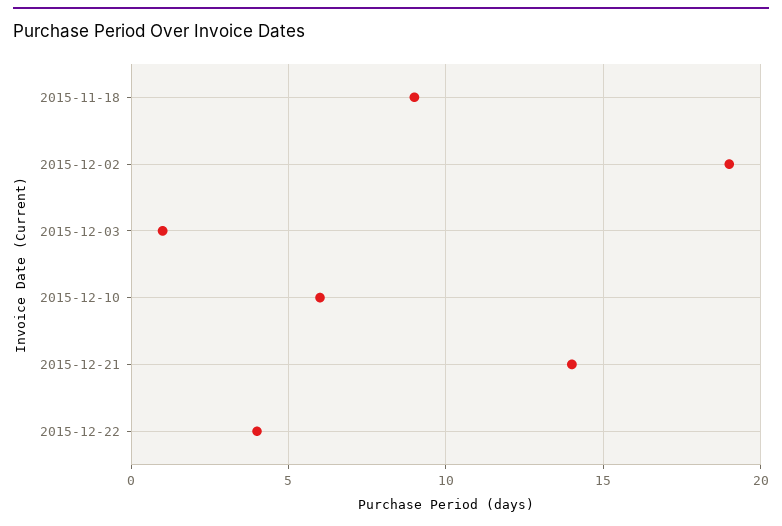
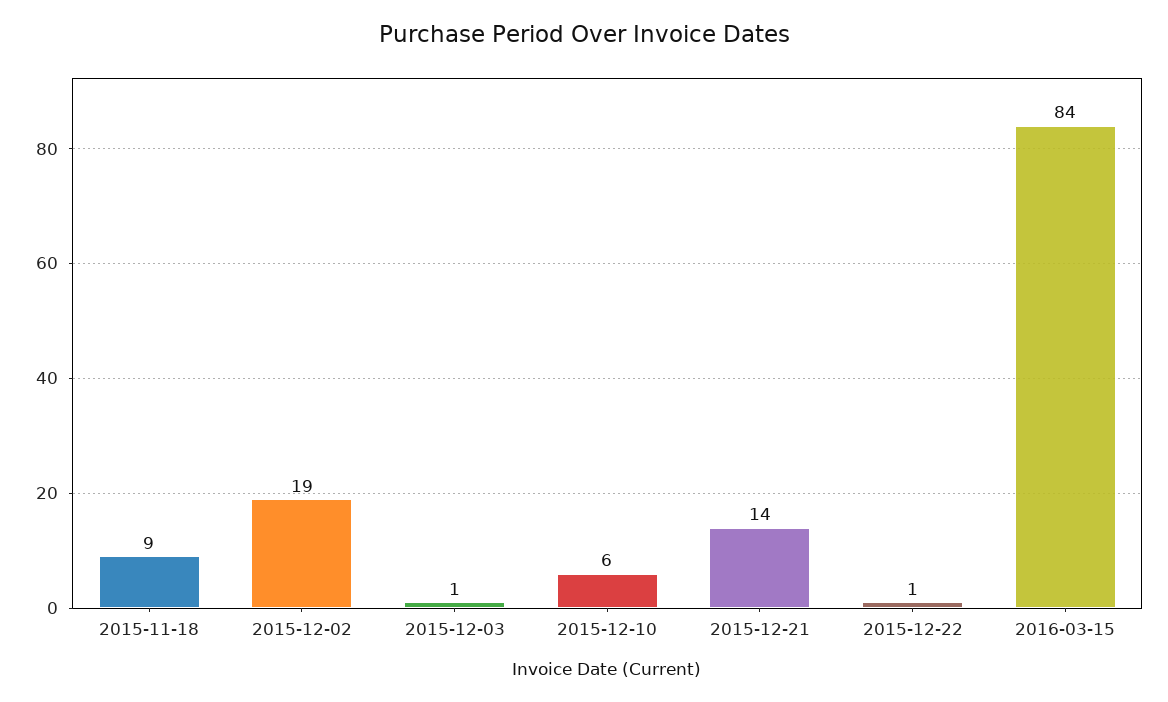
2015-12-22: 4 -> 1
2016-03-15: none -> 84

